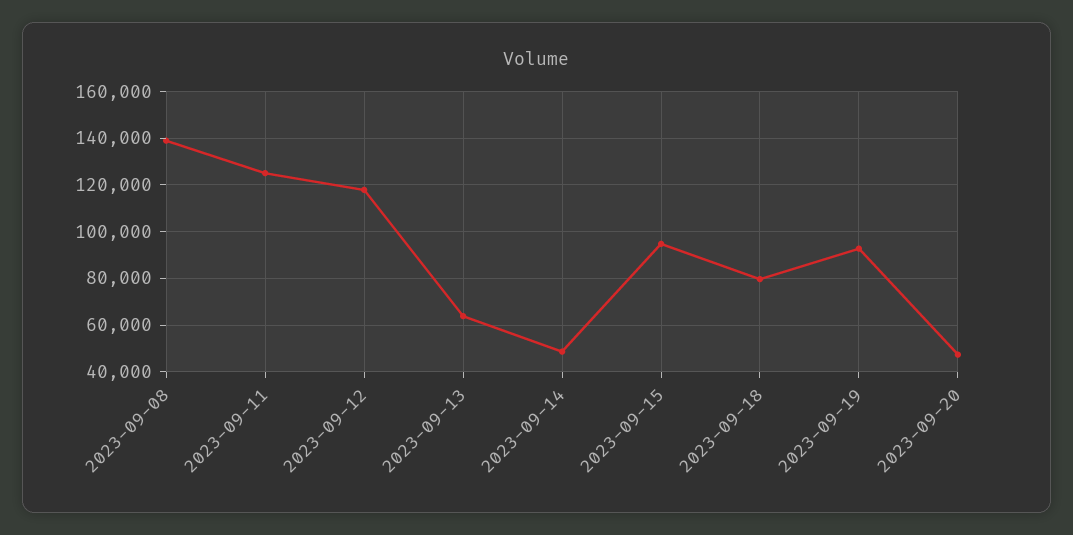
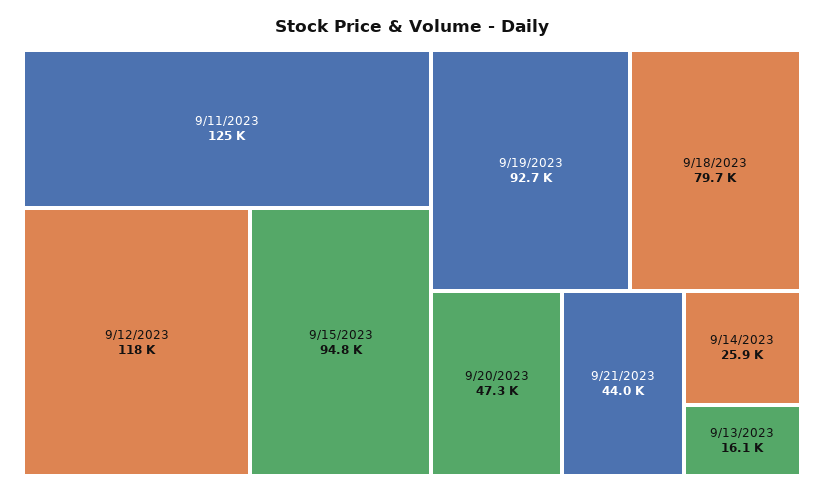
2023-09-08: 140000 -> none
2023-09-13: 65000 -> 16100
2023-09-14: 50000 -> 25900
9/21/2023: none -> 44000

